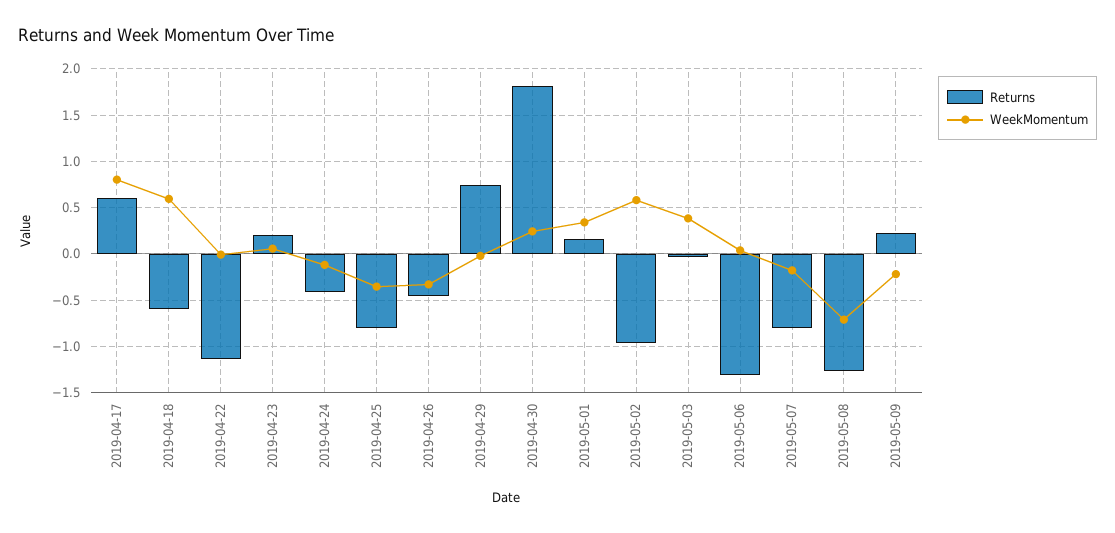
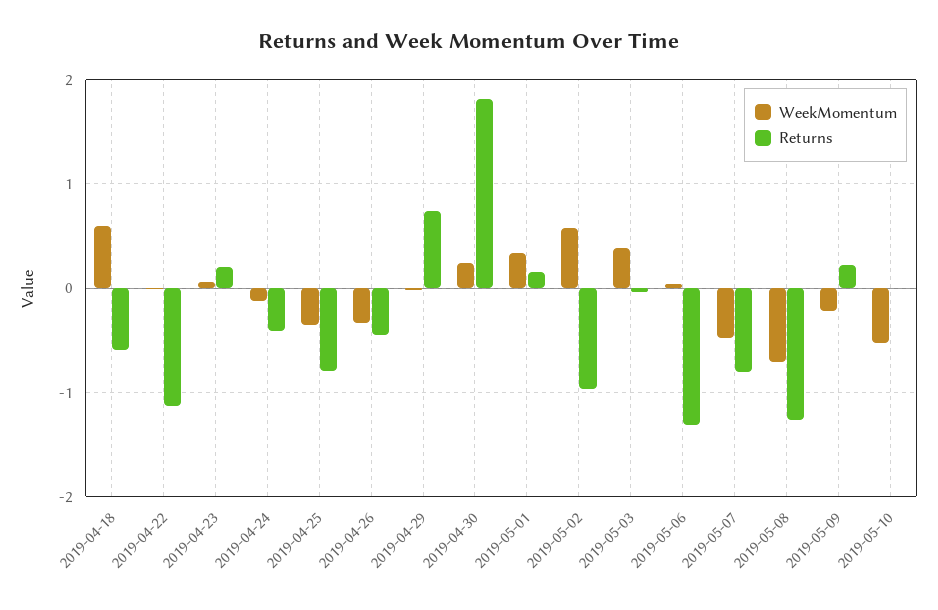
Returns, 2019-04-17: 0.6 -> none
WeekMomentum, 2019-04-17: 0.8 -> none
WeekMomentum, 2019-05-07: -0.2 -> -0.5
WeekMomentum, 2019-05-10: none -> -0.5
Returns, 2019-05-10: none -> 0

